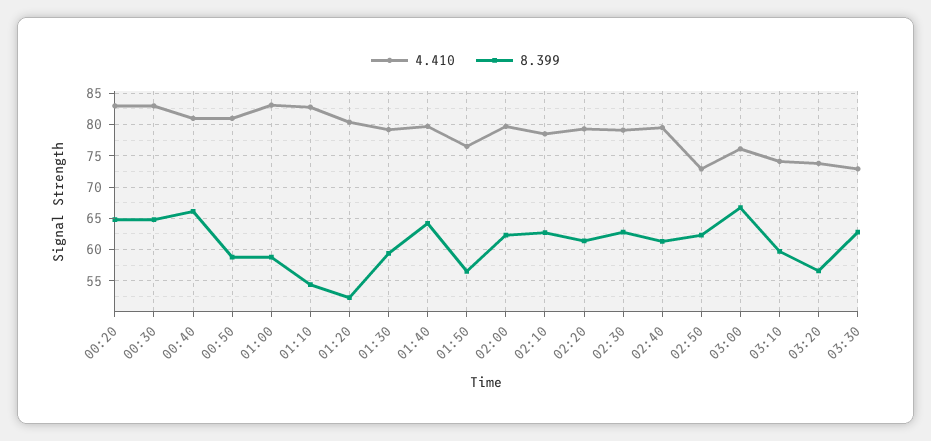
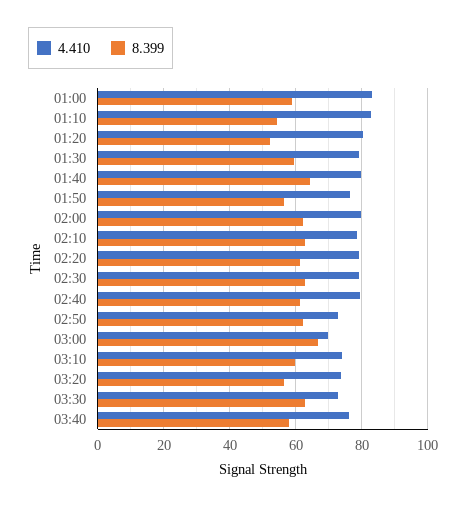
4.410, 00:20: 83 -> none
8.399, 00:20: 65 -> none
4.410, 00:30: 83 -> none
8.399, 00:30: 65 -> none
4.410, 00:40: 81 -> none
8.399, 00:40: 66 -> none
4.410, 00:50: 81 -> none
8.399, 00:50: 59 -> none
4.410, 03:00: 76 -> 70
4.410, 03:40: none -> 76
8.399, 03:40: none -> 58

